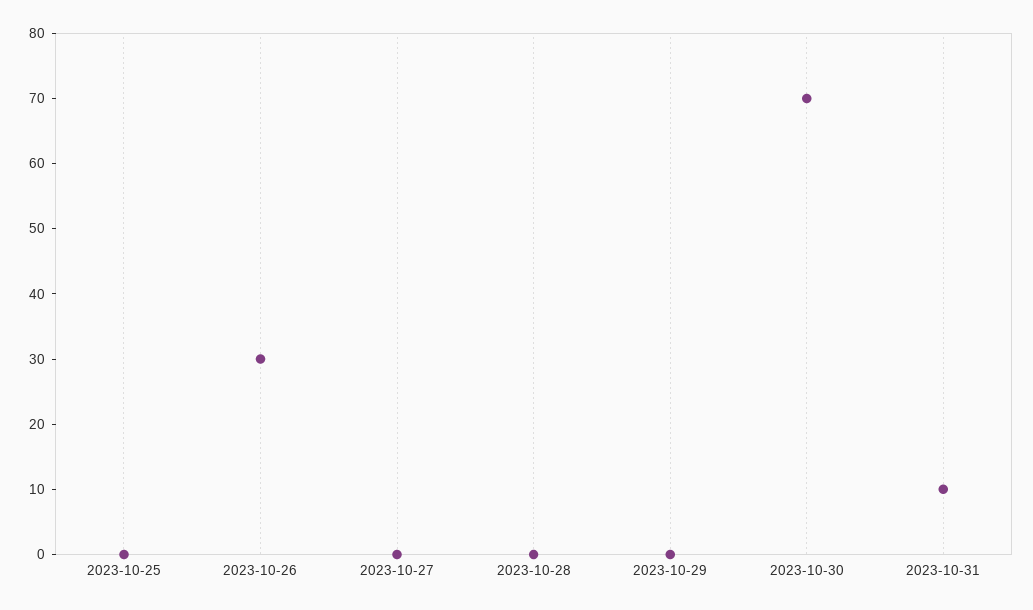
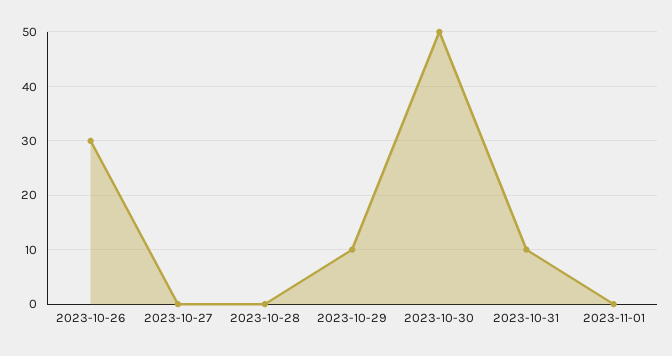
2023-10-25: 0 -> none
2023-10-29: 0 -> 10
2023-10-30: 70 -> 50
2023-11-01: none -> 0

